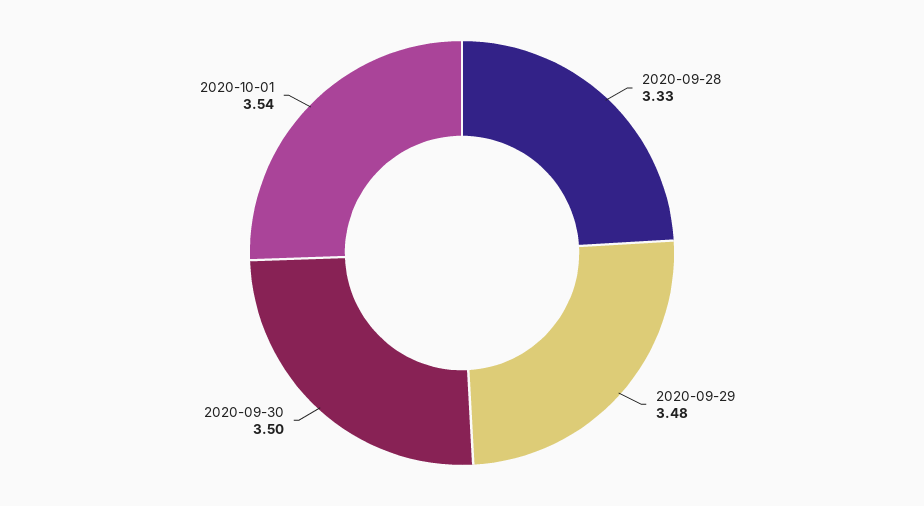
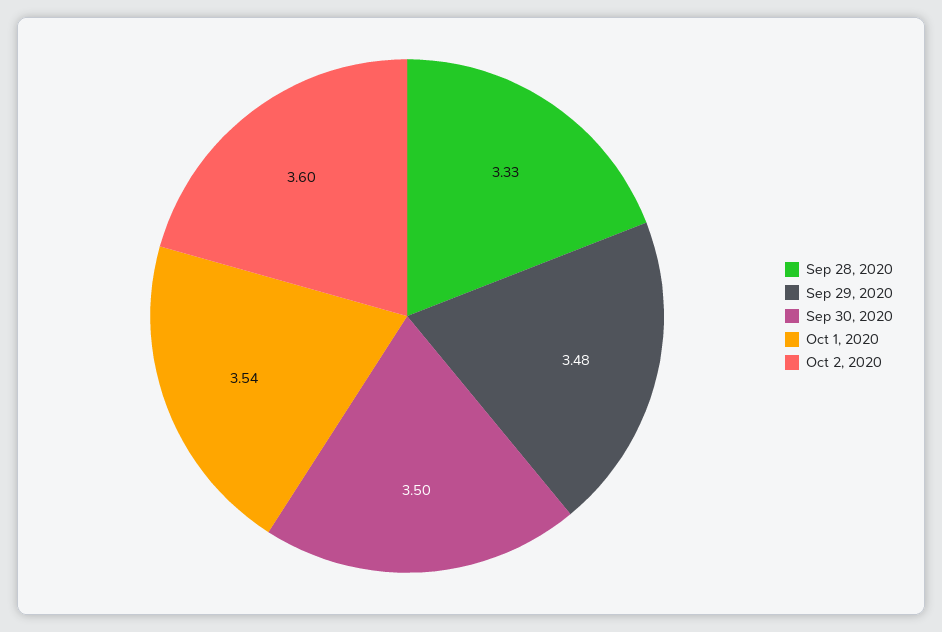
Oct 2, 2020: none -> 3.6

